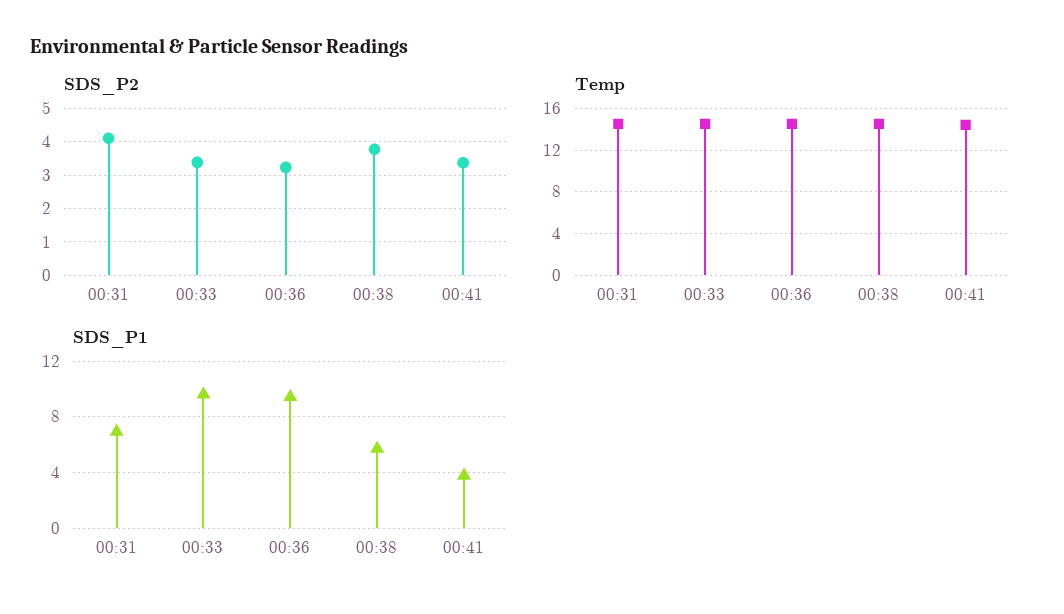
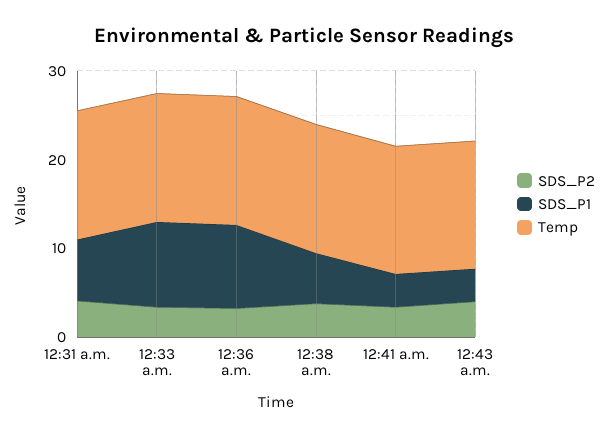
SDS_P2, 12:43 a.m.: none -> 4
SDS_P1, 12:43 a.m.: none -> 4
Temp, 12:43 a.m.: none -> 14

